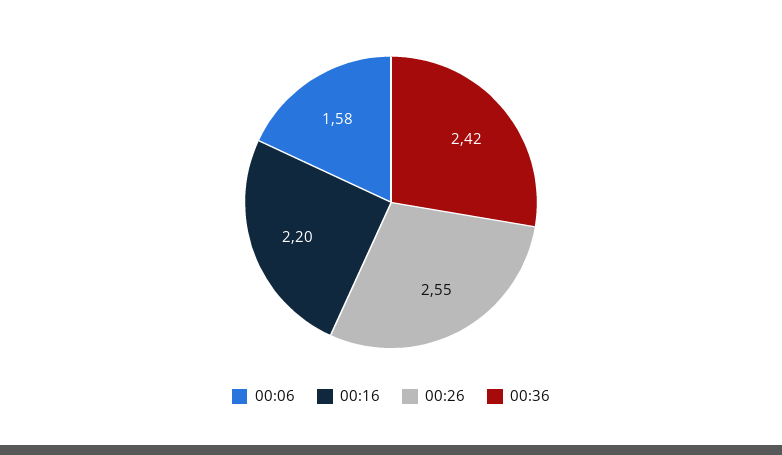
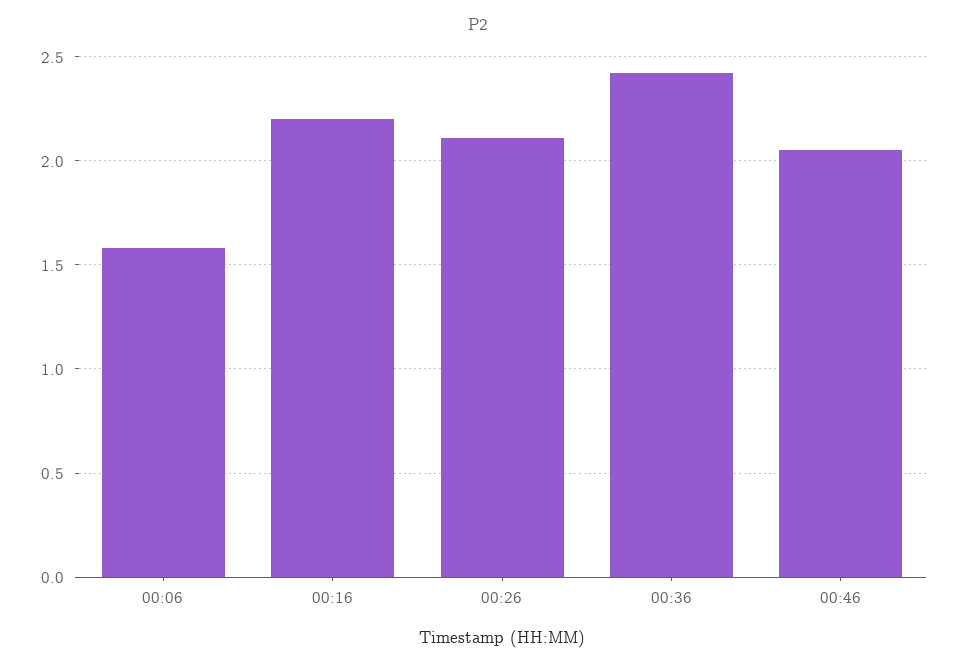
00:26: 2.55 -> 2.1
00:46: none -> 2.05

